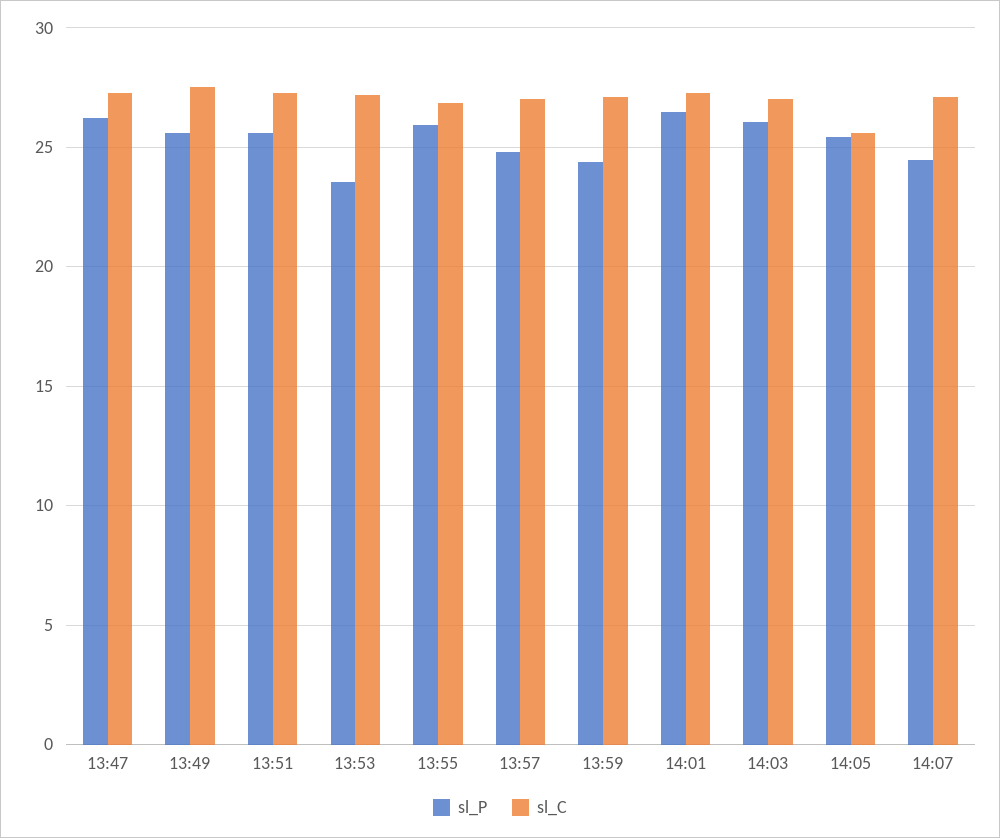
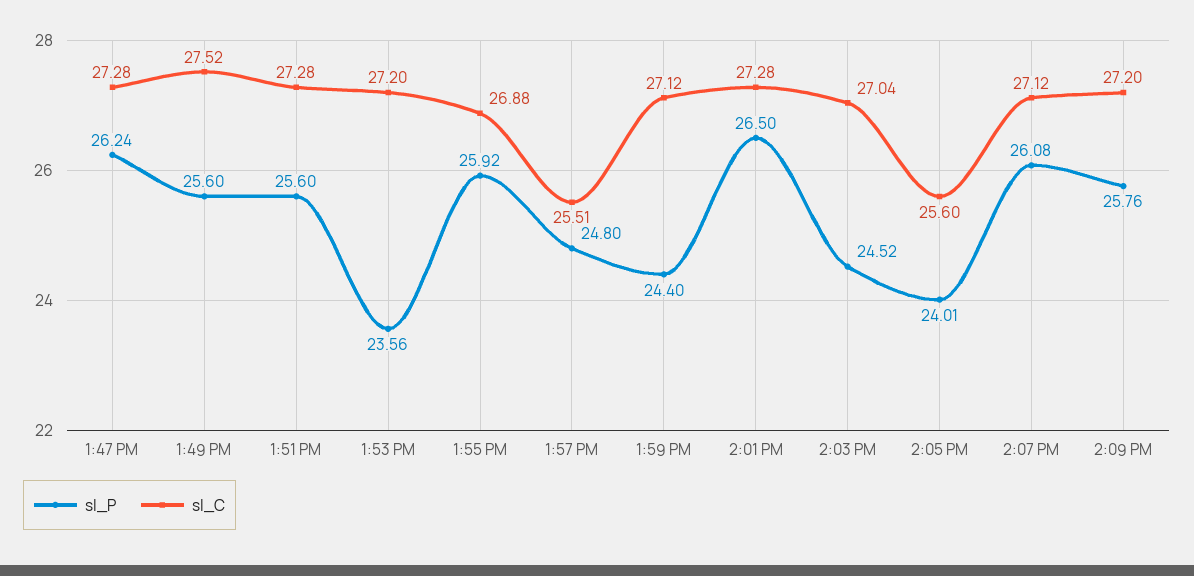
sl_C, 13:57: 27 -> 25.51
sl_P, 14:03: 26 -> 24.52
sl_P, 14:05: 25.5 -> 24.01
sl_P, 14:07: 24.5 -> 26.08
sl_P, 2:09 PM: none -> 25.76
sl_C, 2:09 PM: none -> 27.2

